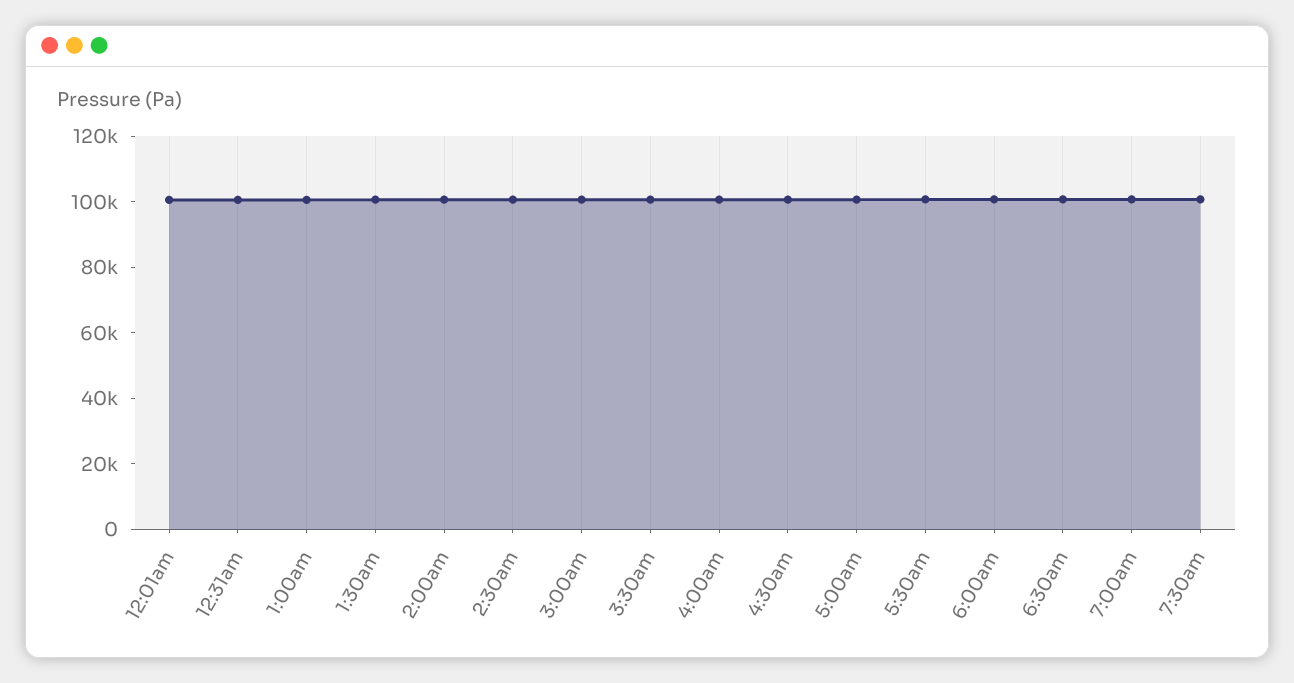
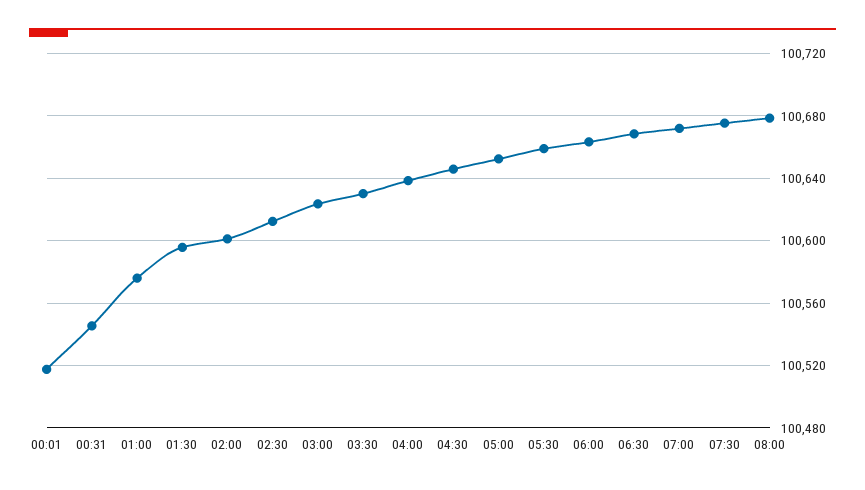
08:00: none -> 100680

